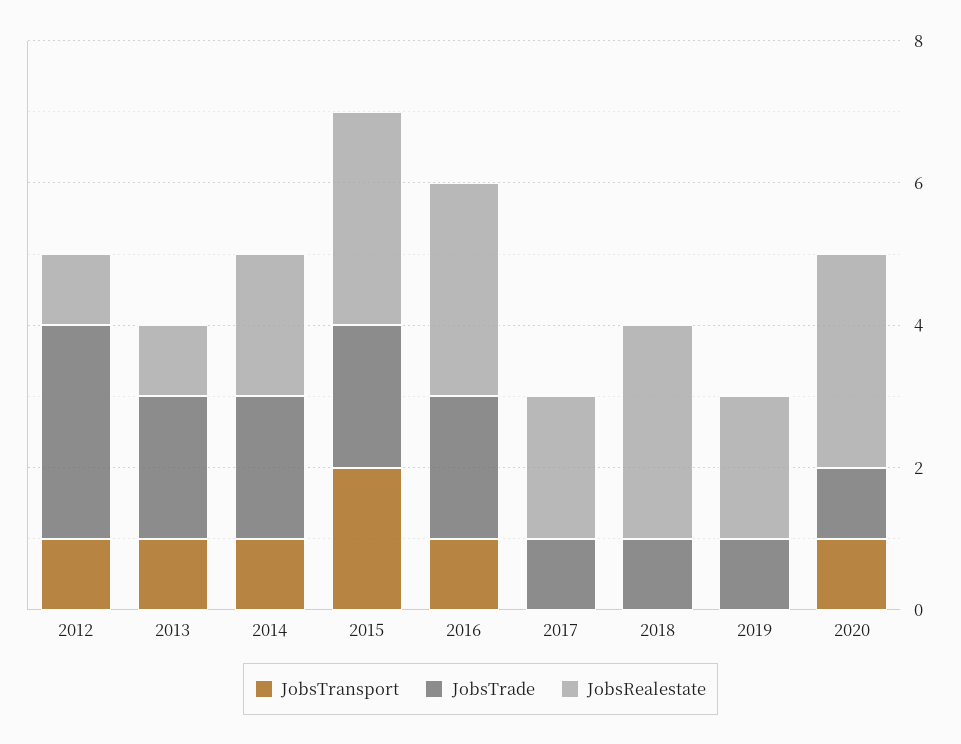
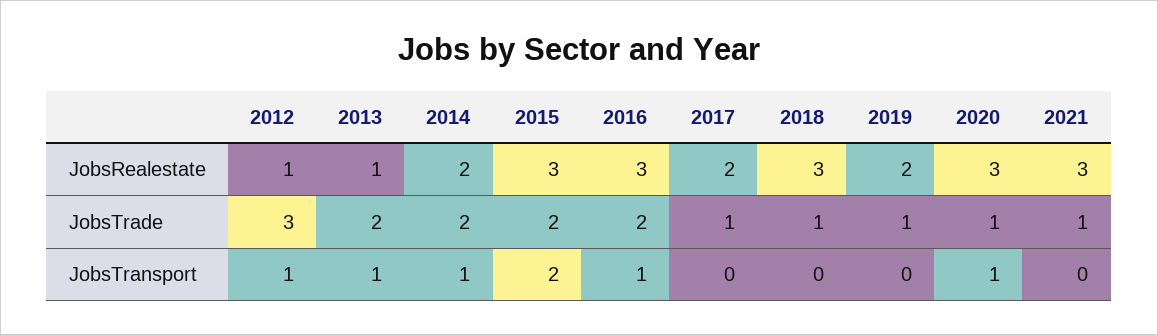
JobsRealestate, 2021: none -> 3
JobsTrade, 2021: none -> 1
JobsTransport, 2021: none -> 0

